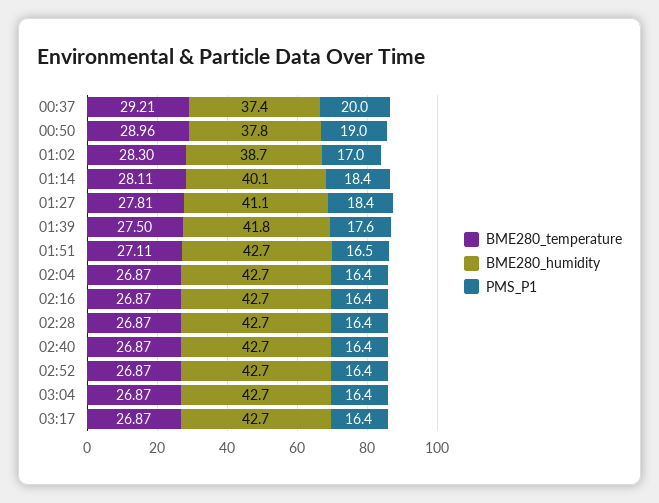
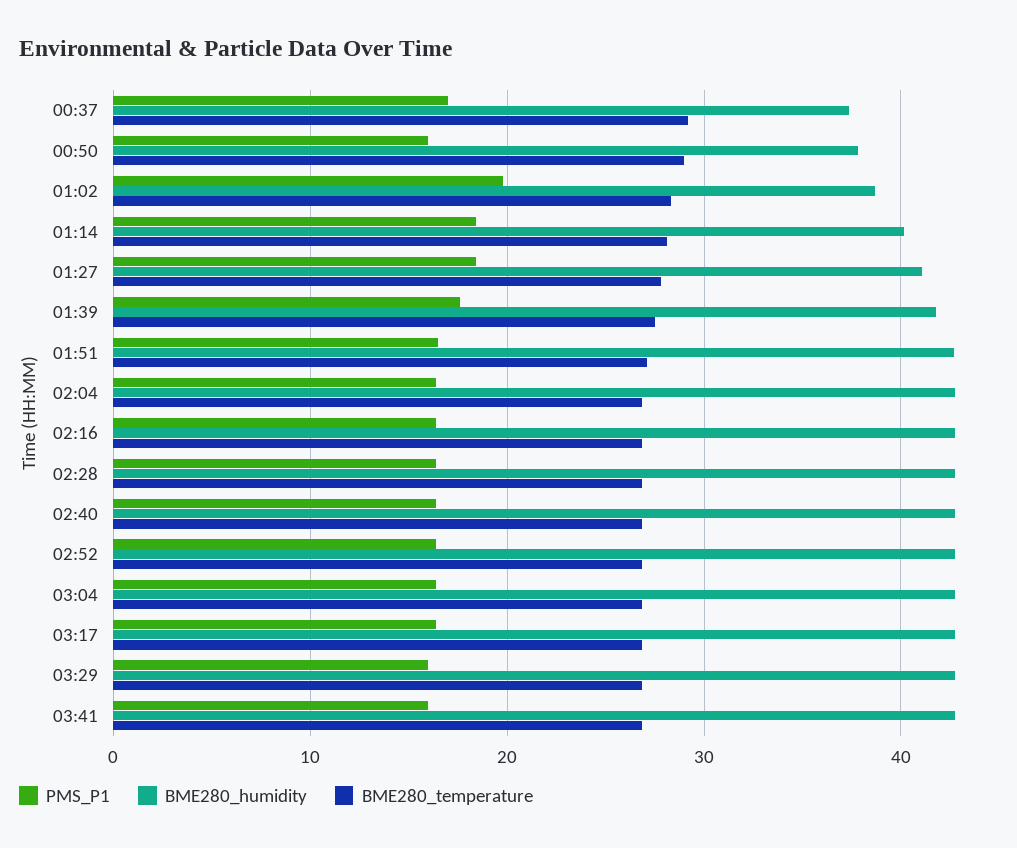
PMS_P1, 00:37: 20 -> 17
PMS_P1, 00:50: 19 -> 16
PMS_P1, 01:02: 17 -> 20
PMS_P1, 03:29: none -> 16
BME280_humidity, 03:29: none -> 43
BME280_temperature, 03:29: none -> 27
PMS_P1, 03:41: none -> 16
BME280_humidity, 03:41: none -> 43
BME280_temperature, 03:41: none -> 27

